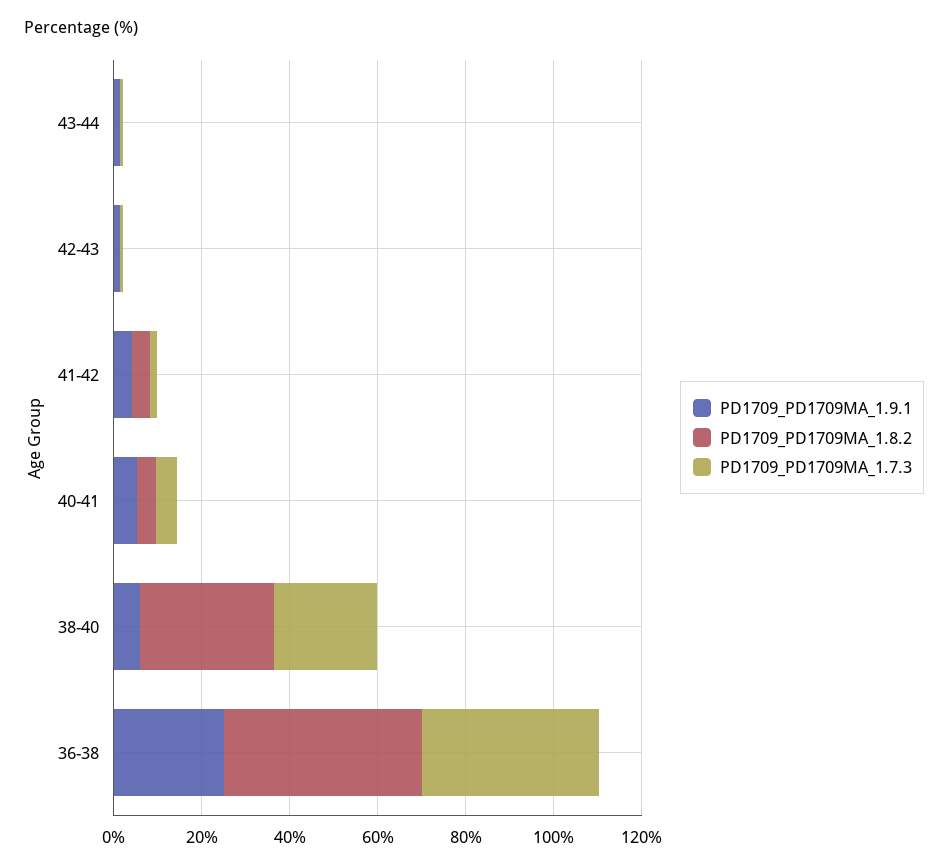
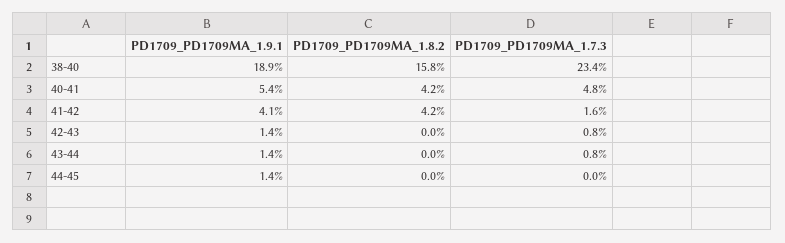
PD1709_PD1709MA_1.9.1, 38-40: 5 -> 18.9
PD1709_PD1709MA_1.8.2, 38-40: 30 -> 15.8
PD1709_PD1709MA_1.9.1, 36-38: 25 -> none
PD1709_PD1709MA_1.8.2, 36-38: 45 -> none
PD1709_PD1709MA_1.7.3, 36-38: 40 -> none
PD1709_PD1709MA_1.9.1, 44-45: none -> 1.4
PD1709_PD1709MA_1.8.2, 44-45: none -> 0
PD1709_PD1709MA_1.7.3, 44-45: none -> 0

